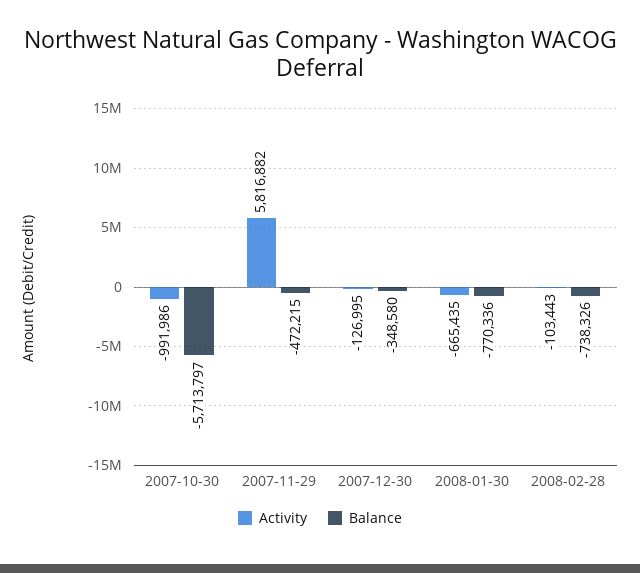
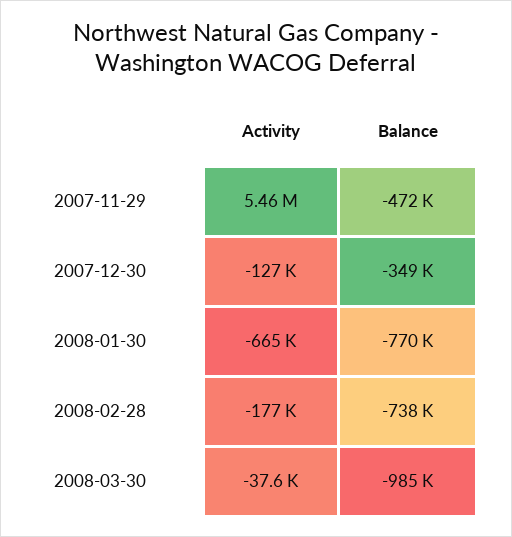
Activity, 2007-10-30: -991986 -> none
Balance, 2007-10-30: -5713797 -> none
Activity, 2007-11-29: 5816882 -> 5460000
Activity, 2008-02-28: -103443 -> -177000
Activity, 2008-03-30: none -> -37600
Balance, 2008-03-30: none -> -985000

